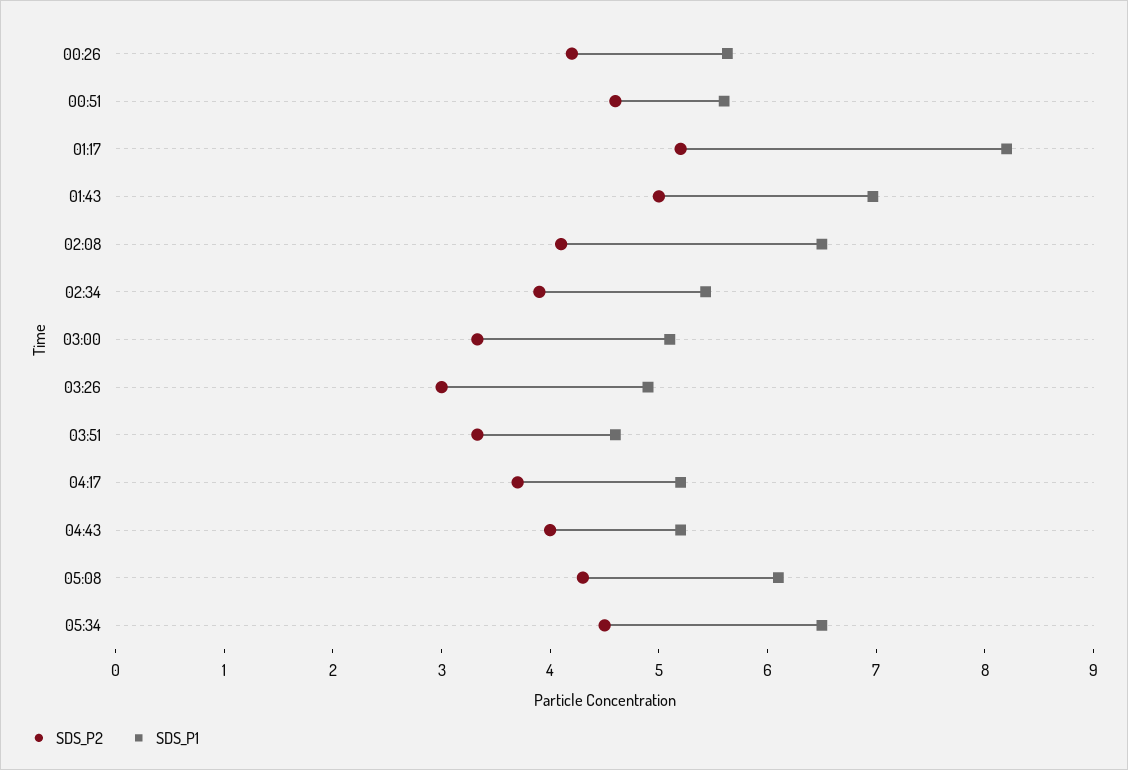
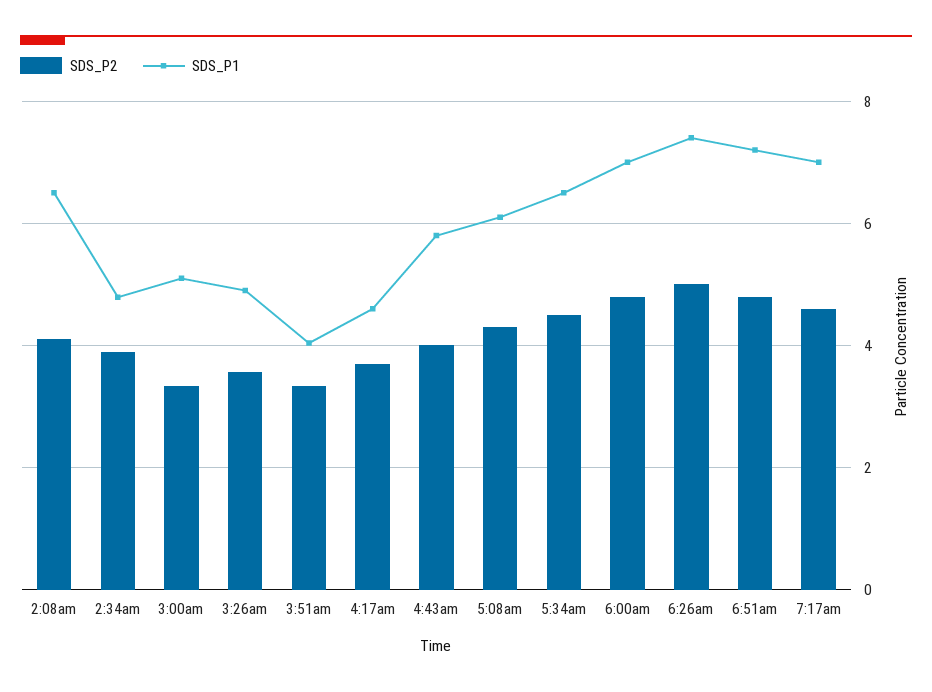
SDS_P2, 00:26: 4.2 -> none
SDS_P1, 00:26: 5.6 -> none
SDS_P2, 00:51: 4.6 -> none
SDS_P1, 00:51: 5.6 -> none
SDS_P2, 01:17: 5.2 -> none
SDS_P1, 01:17: 8.2 -> none
SDS_P2, 01:43: 5 -> none
SDS_P1, 01:43: 7 -> none
SDS_P1, 02:34: 5.4 -> 4.8
SDS_P2, 03:26: 3 -> 3.6
SDS_P1, 03:51: 4.6 -> 4
SDS_P1, 04:17: 5.2 -> 4.6
SDS_P1, 04:43: 5.2 -> 5.8
SDS_P2, 6:00am: none -> 4.8
SDS_P1, 6:00am: none -> 7
SDS_P2, 6:26am: none -> 5
SDS_P1, 6:26am: none -> 7.4
SDS_P2, 6:51am: none -> 4.8
SDS_P1, 6:51am: none -> 7.2
SDS_P2, 7:17am: none -> 4.6
SDS_P1, 7:17am: none -> 7

